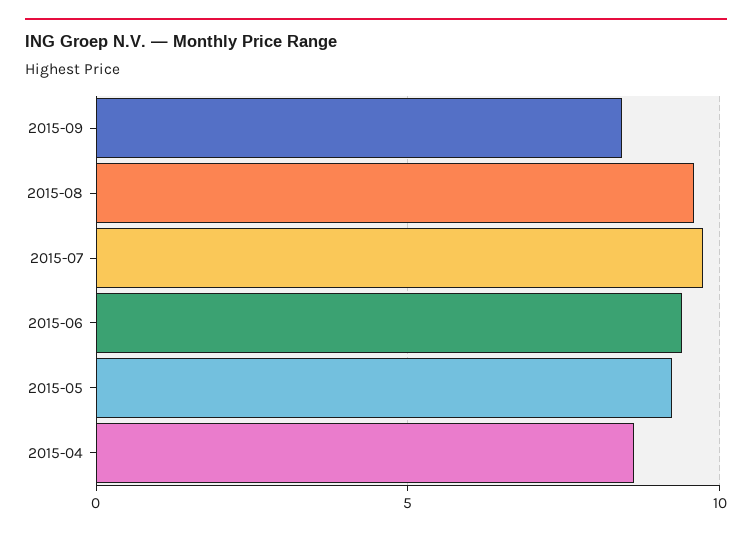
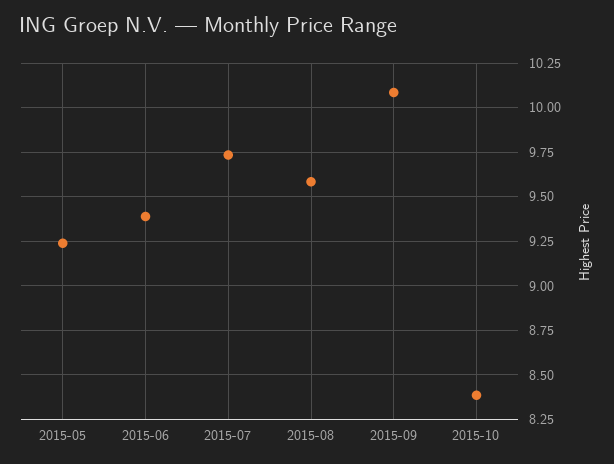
2015-09: 8.5 -> 10.1
2015-04: 8.5 -> none
2015-10: none -> 8.4

